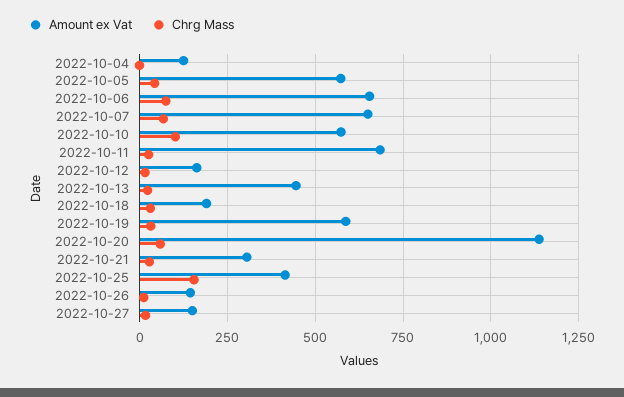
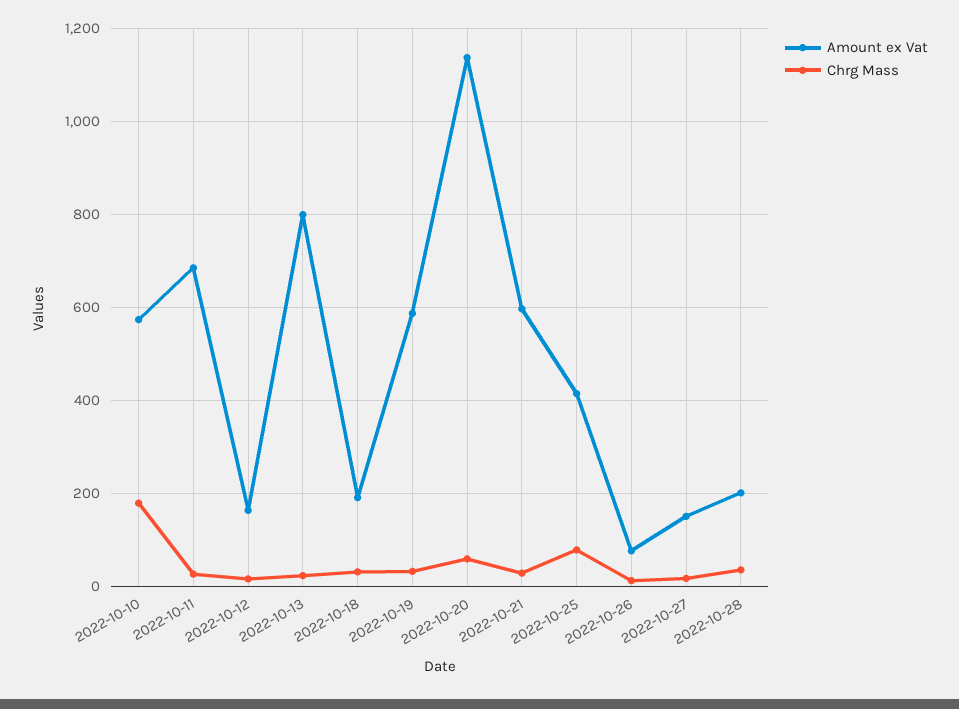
Amount ex Vat, 2022-10-04: 125 -> none
Chrg Mass, 2022-10-04: 0 -> none
Amount ex Vat, 2022-10-05: 575 -> none
Chrg Mass, 2022-10-05: 50 -> none
Amount ex Vat, 2022-10-06: 650 -> none
Chrg Mass, 2022-10-06: 75 -> none
Amount ex Vat, 2022-10-07: 650 -> none
Chrg Mass, 2022-10-07: 75 -> none
Chrg Mass, 2022-10-10: 100 -> 180
Amount ex Vat, 2022-10-13: 450 -> 800
Amount ex Vat, 2022-10-21: 300 -> 600
Chrg Mass, 2022-10-25: 150 -> 80
Amount ex Vat, 2022-10-26: 150 -> 80
Amount ex Vat, 2022-10-28: none -> 200
Chrg Mass, 2022-10-28: none -> 40

